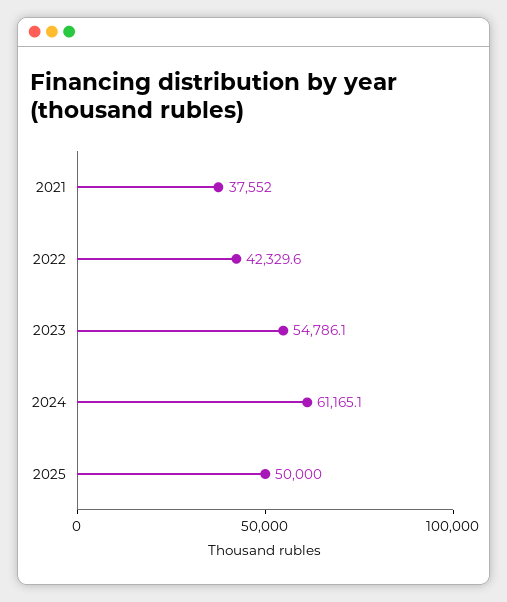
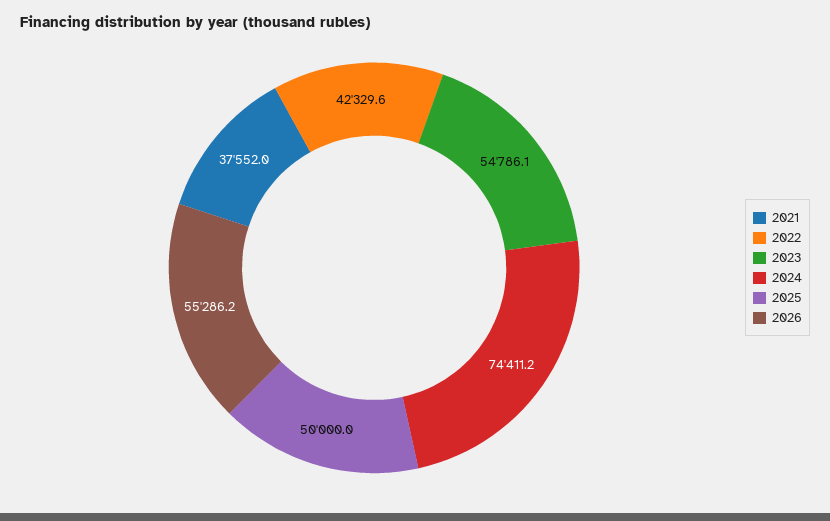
2024: 61165.1 -> 74411.2
2026: none -> 55286.2

